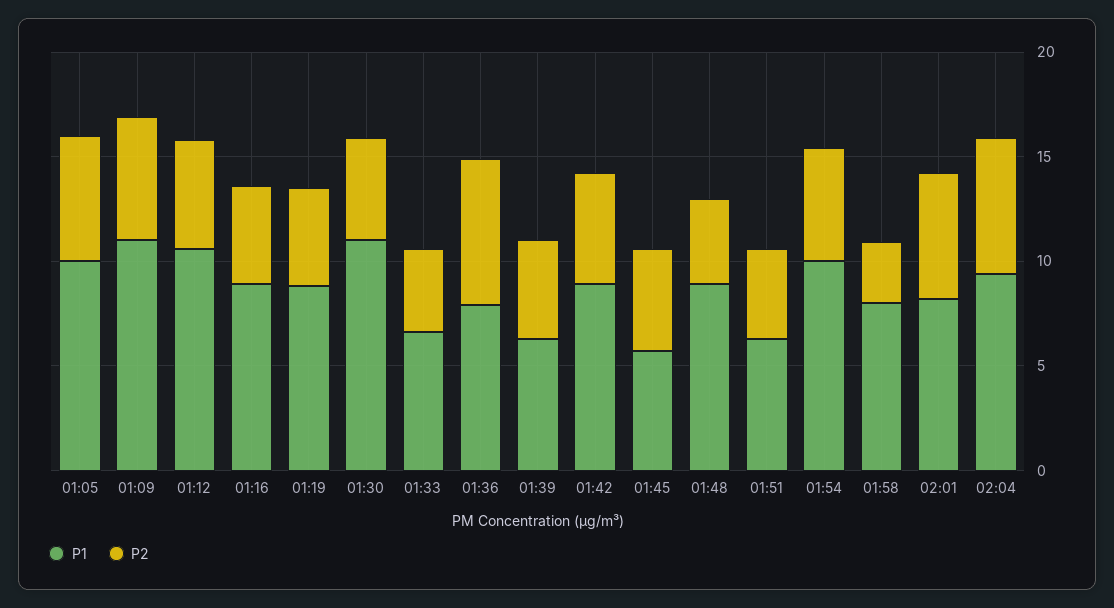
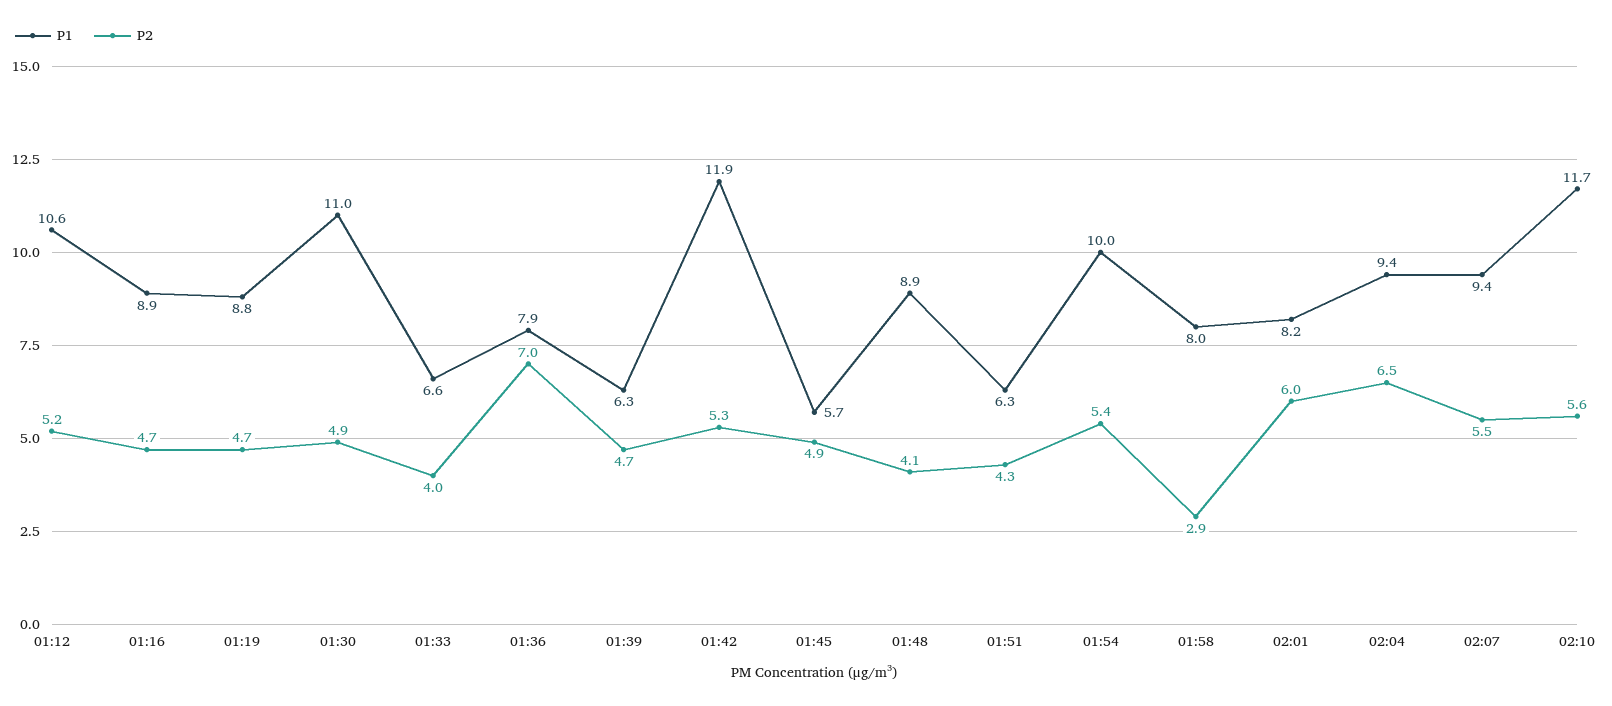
P1, 01:05: 10 -> none
P2, 01:05: 6 -> none
P1, 01:09: 11 -> none
P2, 01:09: 6 -> none
P1, 01:42: 9 -> 11.9
P1, 02:07: none -> 9.4
P2, 02:07: none -> 5.5
P1, 02:10: none -> 11.7
P2, 02:10: none -> 5.6

